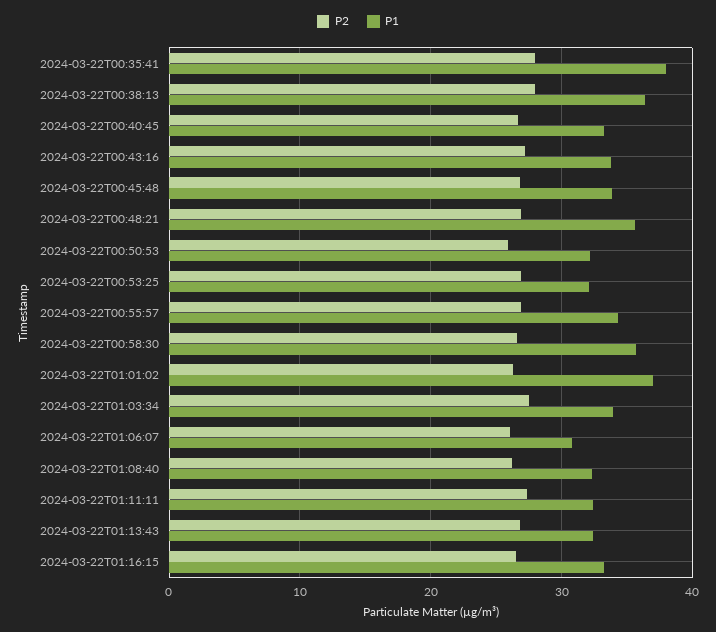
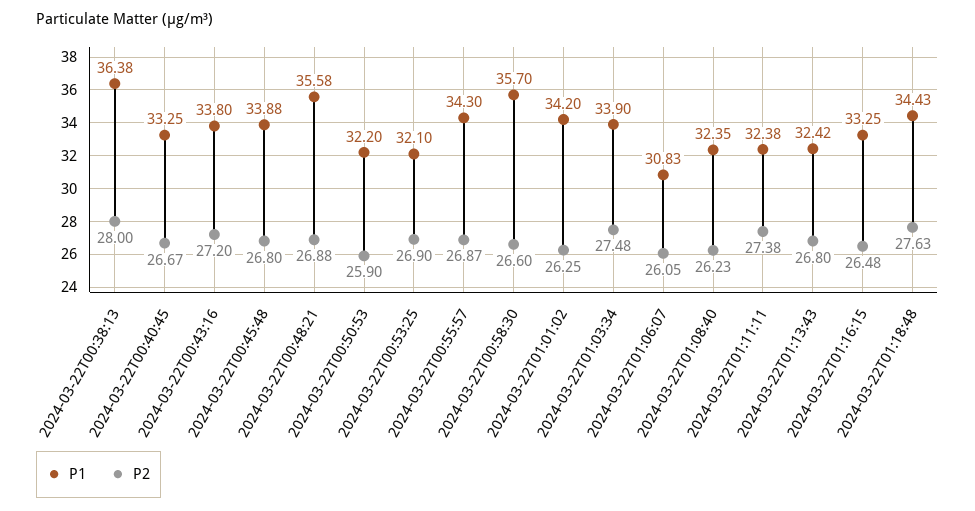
P2, 2024-03-22T00:35:41: 28 -> none
P1, 2024-03-22T00:35:41: 38 -> none
P1, 2024-03-22T01:01:02: 37 -> 34.2
P1, 2024-03-22T01:18:48: none -> 34.43
P2, 2024-03-22T01:18:48: none -> 27.63

